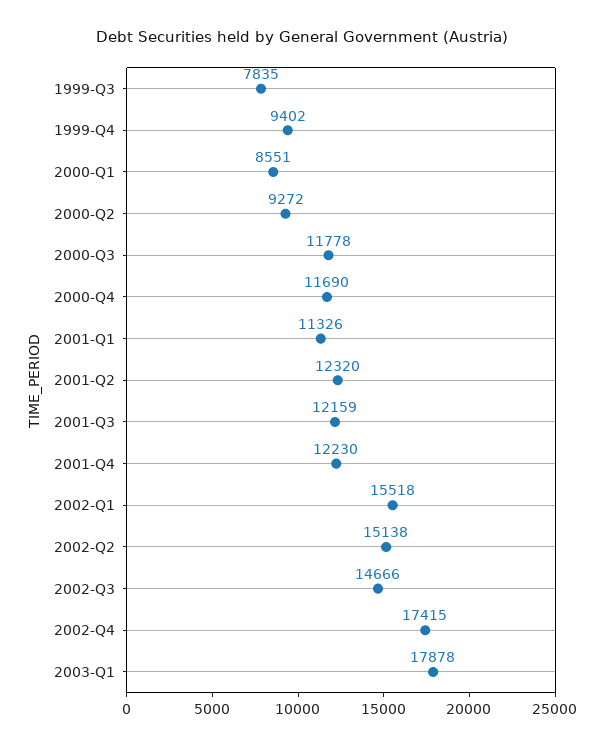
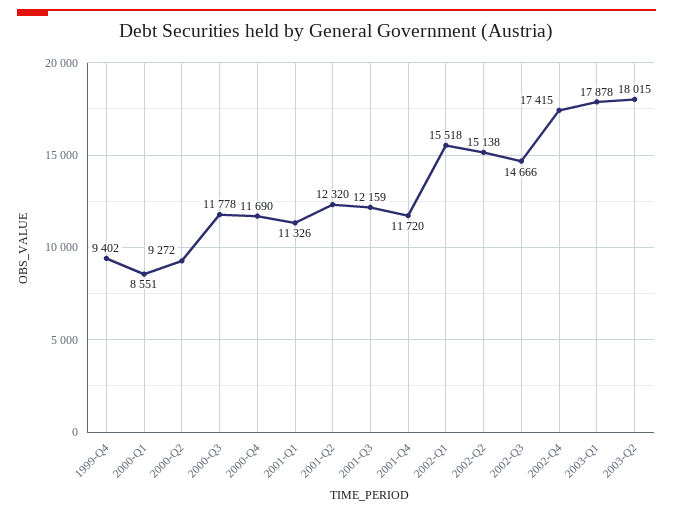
1999-Q3: 7835 -> none
2001-Q4: 12230 -> 11720
2003-Q2: none -> 18015

